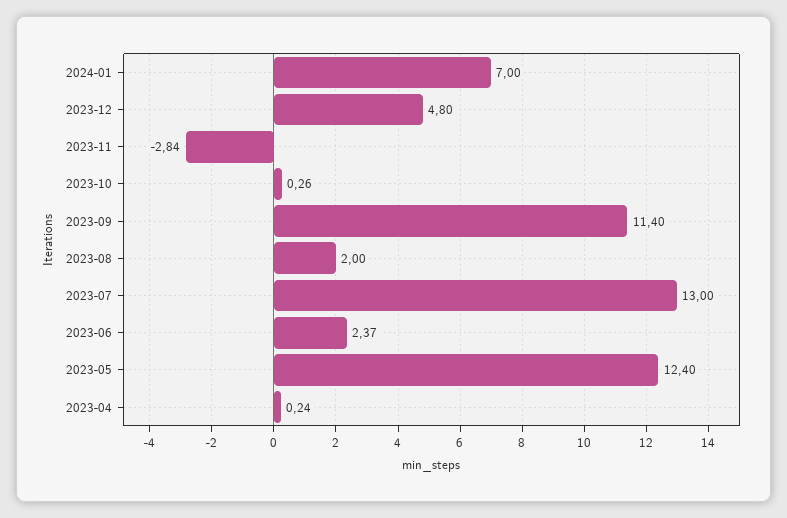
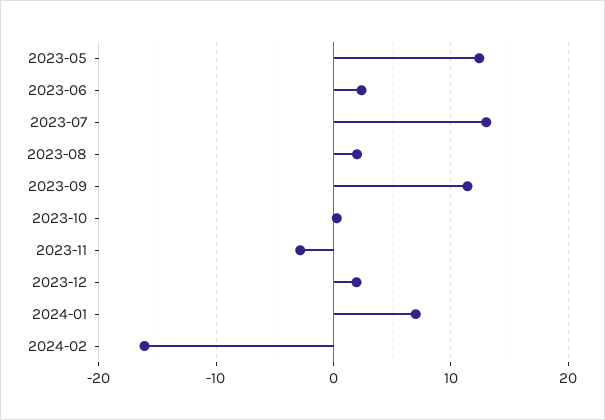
2023-12: 4.8 -> 2
2023-04: 0.24 -> none
2024-02: none -> -16

